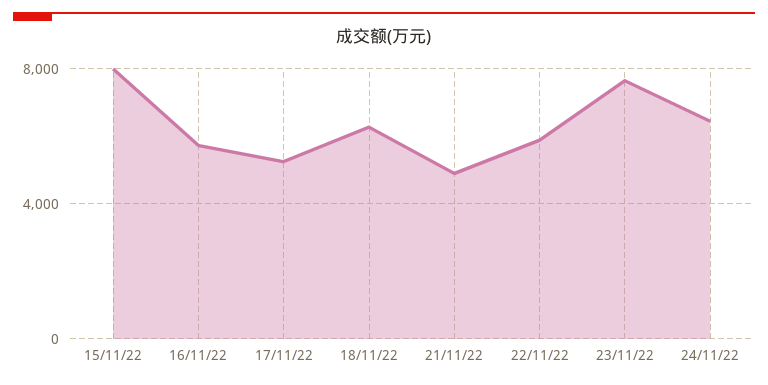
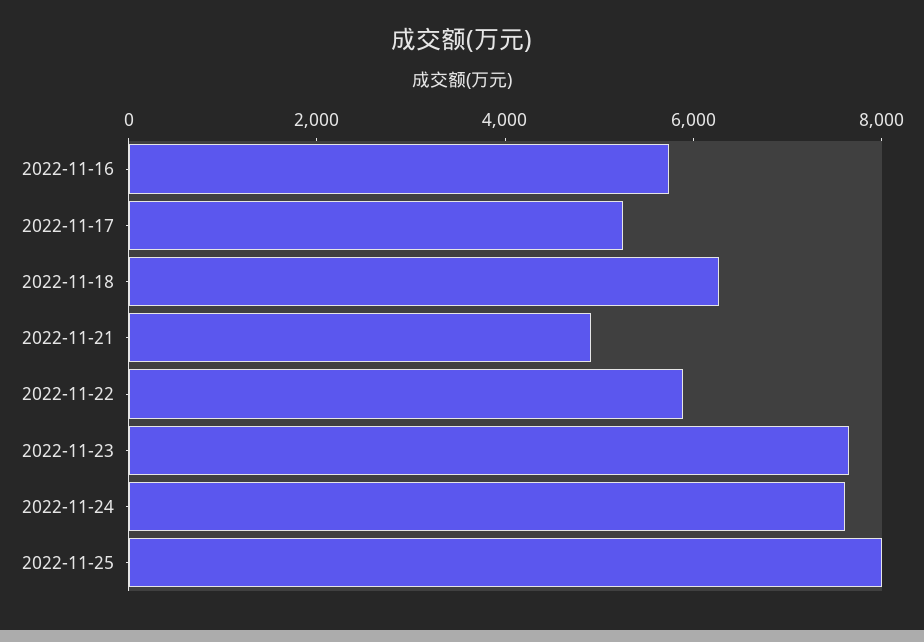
15/11/22: 8000 -> none
24/11/22: 6500 -> 7500
2022-11-25: none -> 8000

